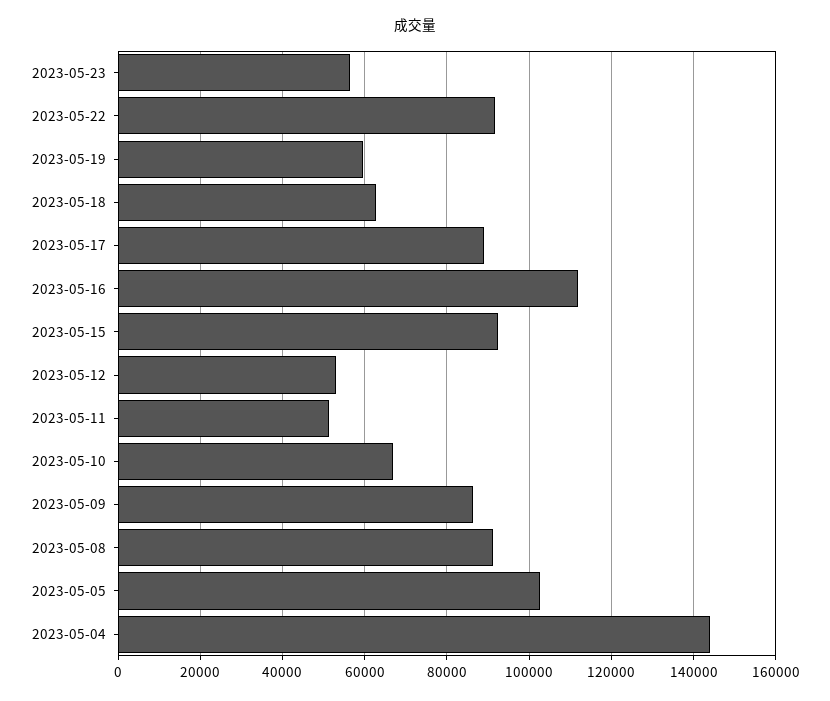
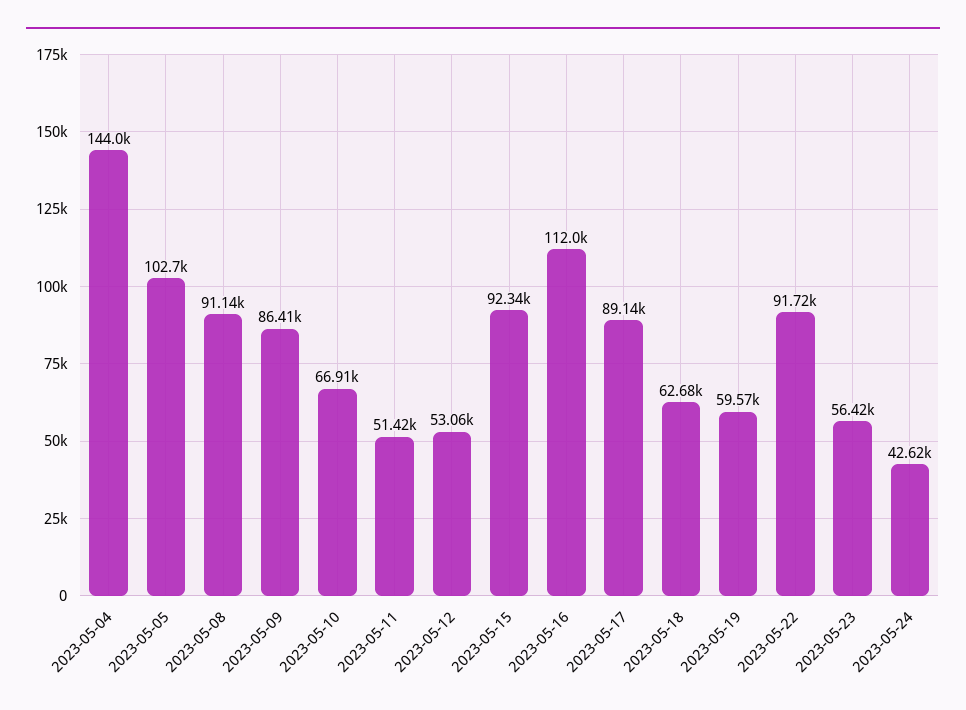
2023-05-24: none -> 42620

